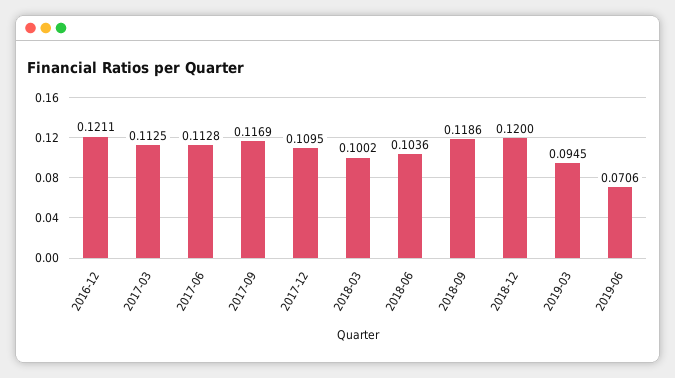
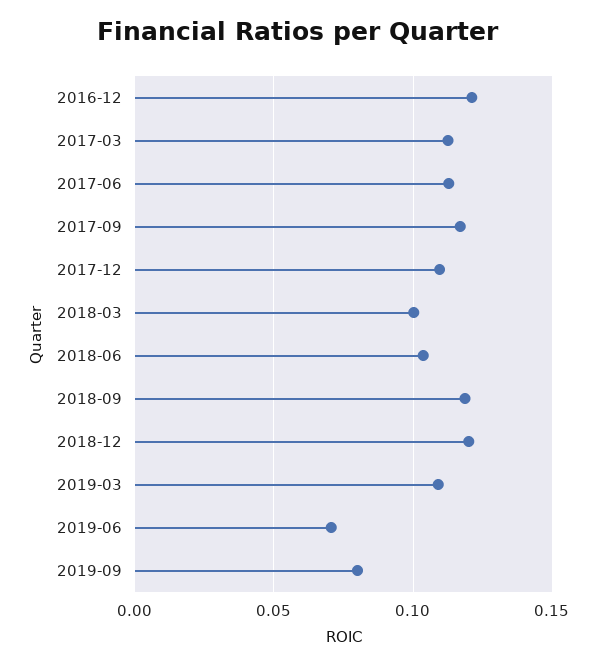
2019-03: 0.0945 -> 0.11
2019-09: none -> 0.08

